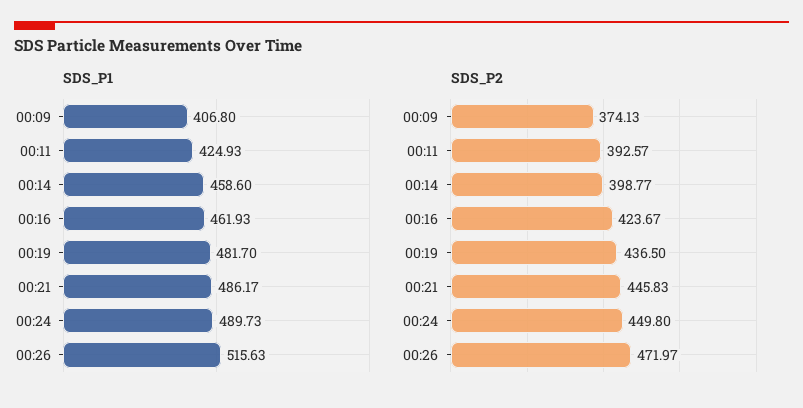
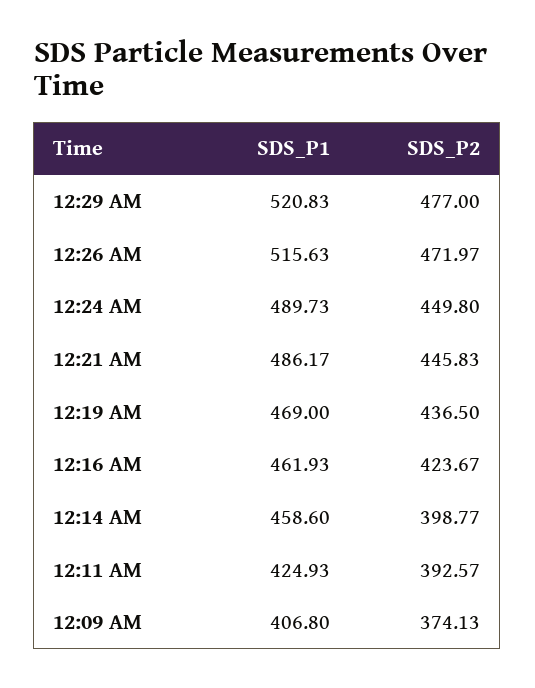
SDS_P1, 00:19: 481.7 -> 469
SDS_P1, 12:29 AM: none -> 520.83
SDS_P2, 12:29 AM: none -> 477

